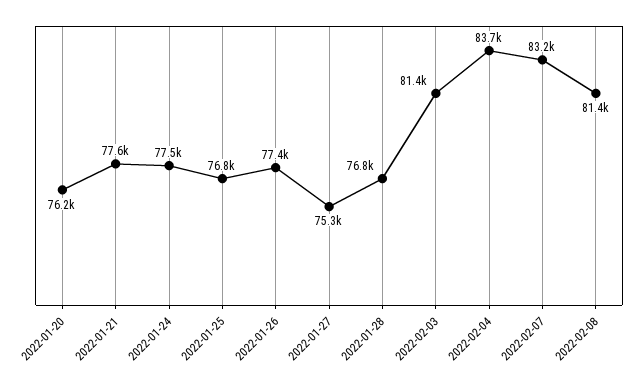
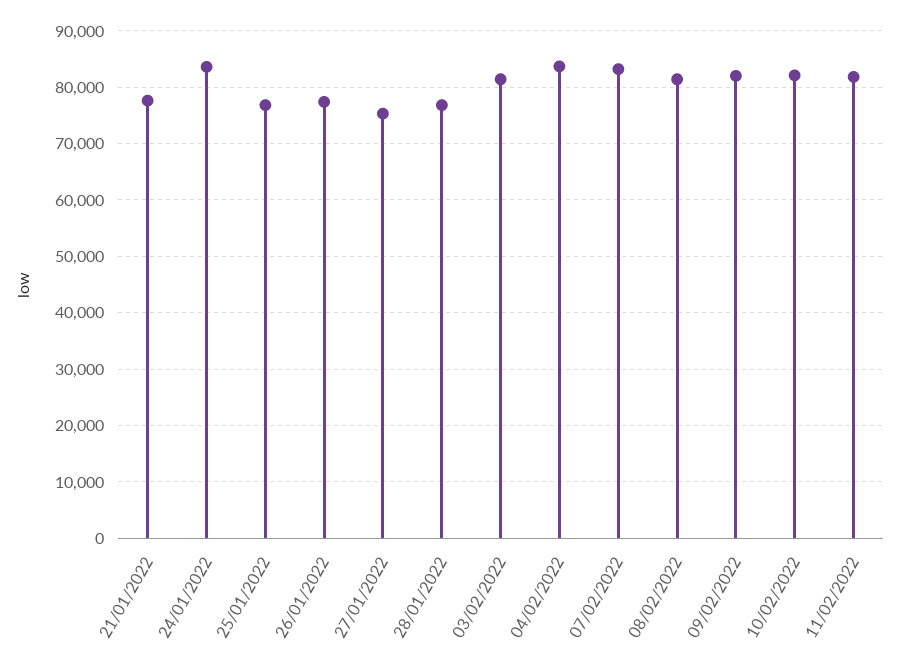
2022-01-20: 76200 -> none
2022-01-24: 77500 -> 84000
09/02/2022: none -> 82000
10/02/2022: none -> 82000
11/02/2022: none -> 82000

